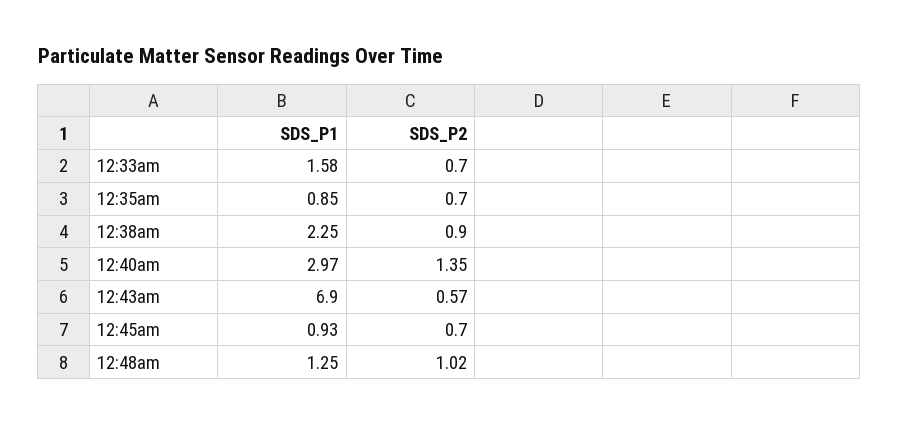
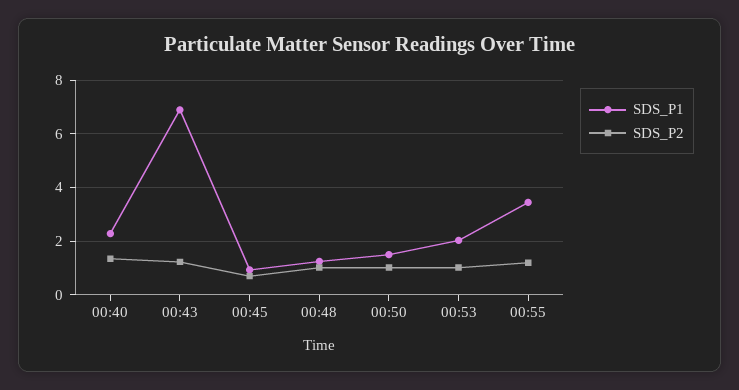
SDS_P1, 12:33am: 1.58 -> none
SDS_P2, 12:33am: 0.7 -> none
SDS_P1, 12:35am: 0.85 -> none
SDS_P2, 12:35am: 0.7 -> none
SDS_P1, 12:38am: 2.25 -> none
SDS_P2, 12:38am: 0.9 -> none
SDS_P1, 12:40am: 2.97 -> 2.25
SDS_P2, 12:43am: 0.57 -> 1.25
SDS_P1, 00:50: none -> 1.5
SDS_P2, 00:50: none -> 1
SDS_P1, 00:53: none -> 2
SDS_P2, 00:53: none -> 1
SDS_P1, 00:55: none -> 3.5
SDS_P2, 00:55: none -> 1.25

